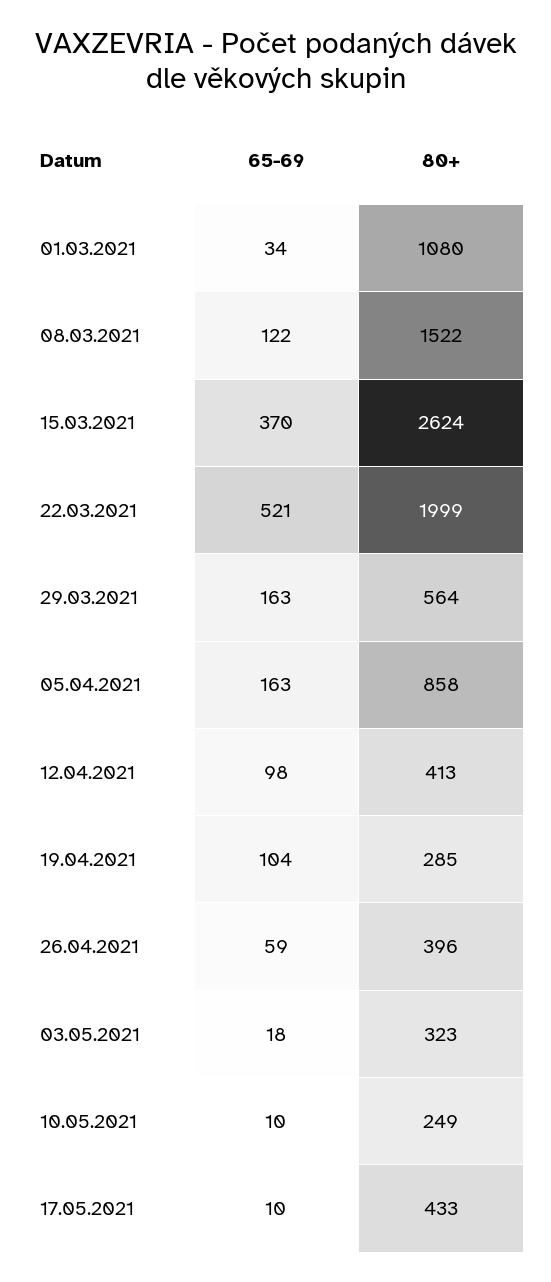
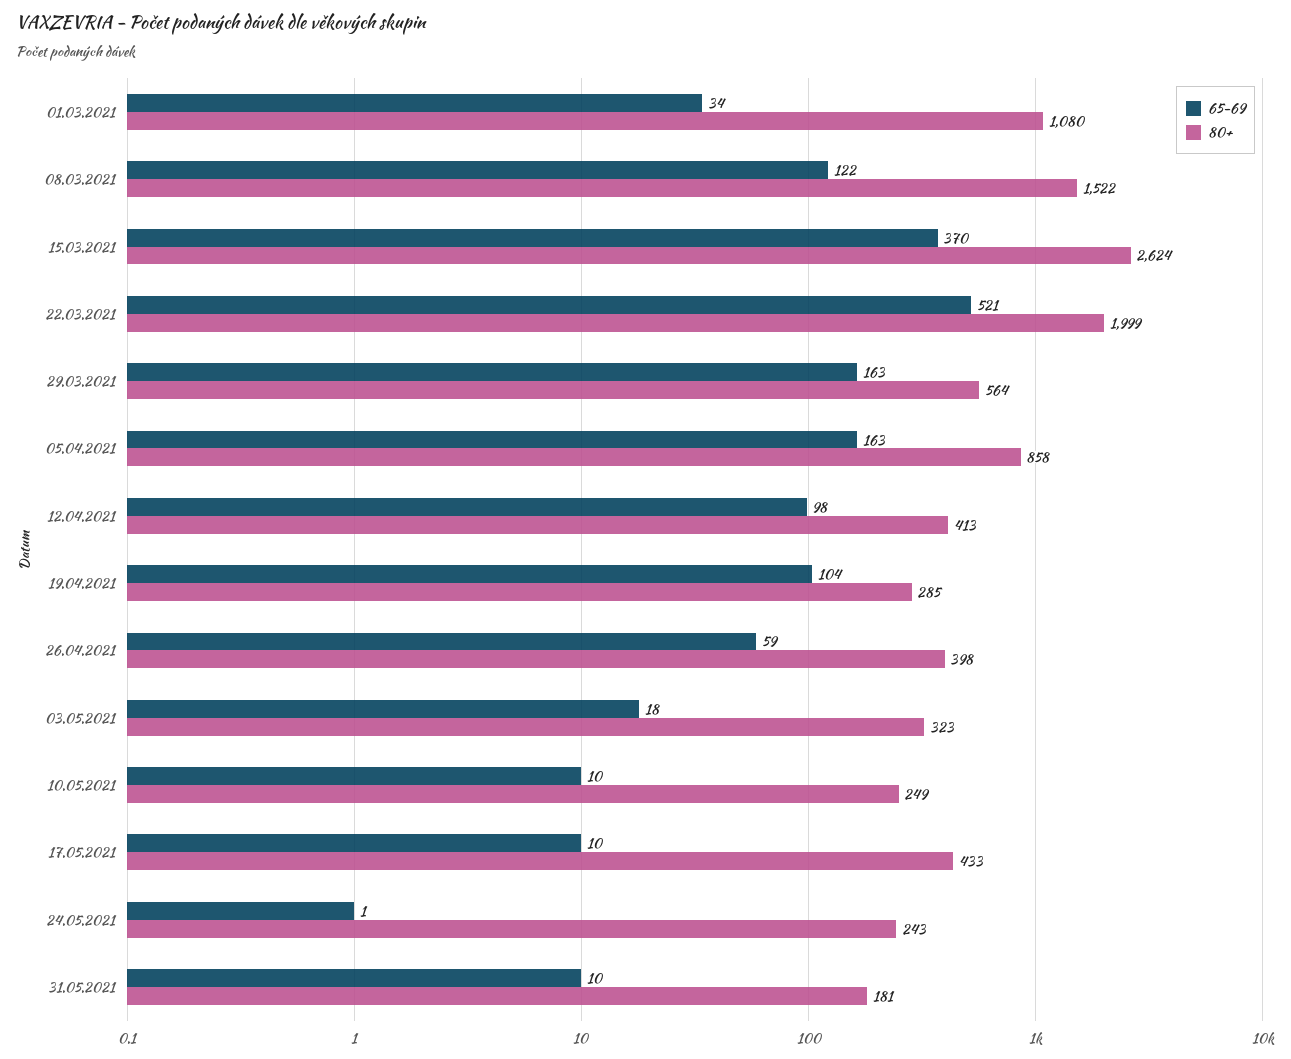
80+, 26.04.2021: 396 -> 398
65-69, 24.05.2021: none -> 1
80+, 24.05.2021: none -> 243
65-69, 31.05.2021: none -> 10
80+, 31.05.2021: none -> 181

